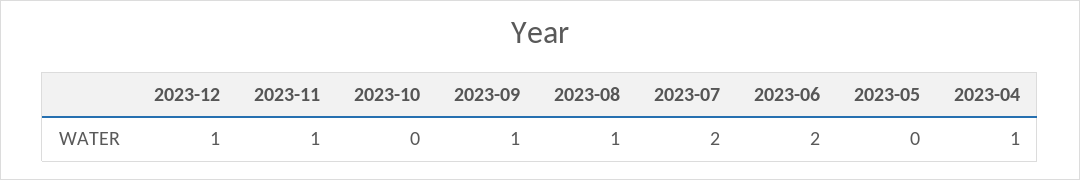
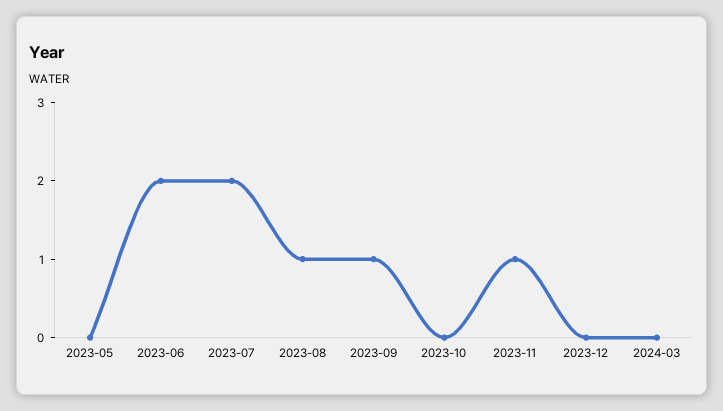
2023-12: 1 -> 0
2023-04: 1 -> none
2024-03: none -> 0

